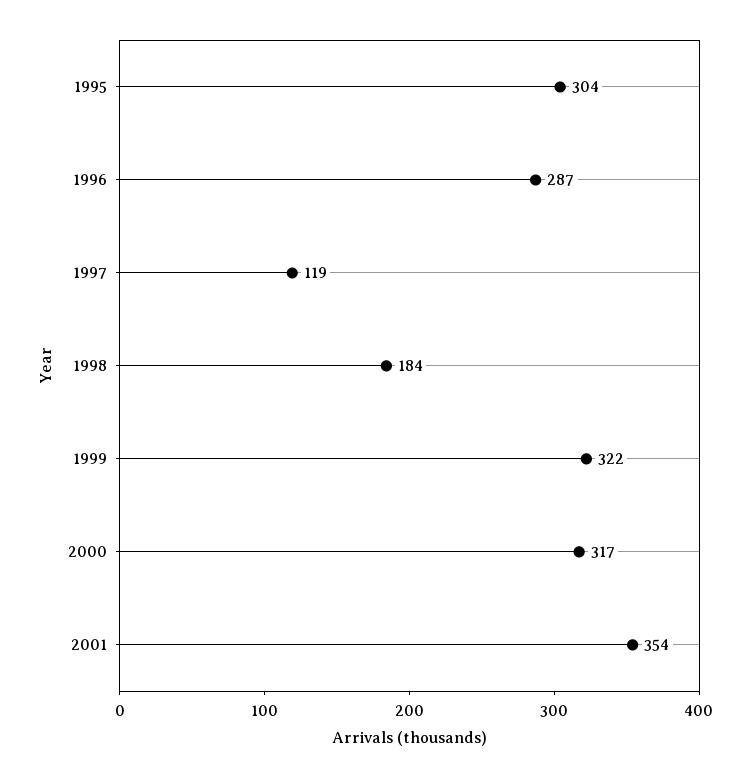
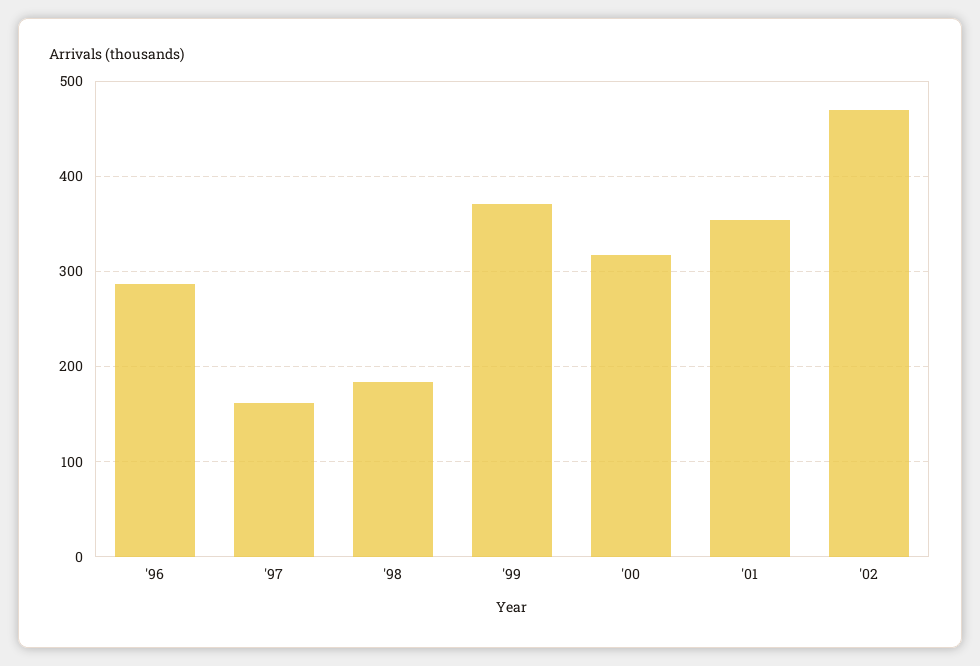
1995: 304 -> none
1997: 119 -> 160
1999: 322 -> 370
'02: none -> 470

